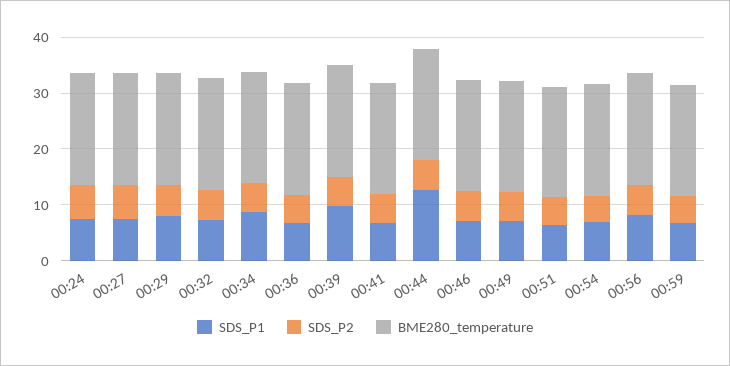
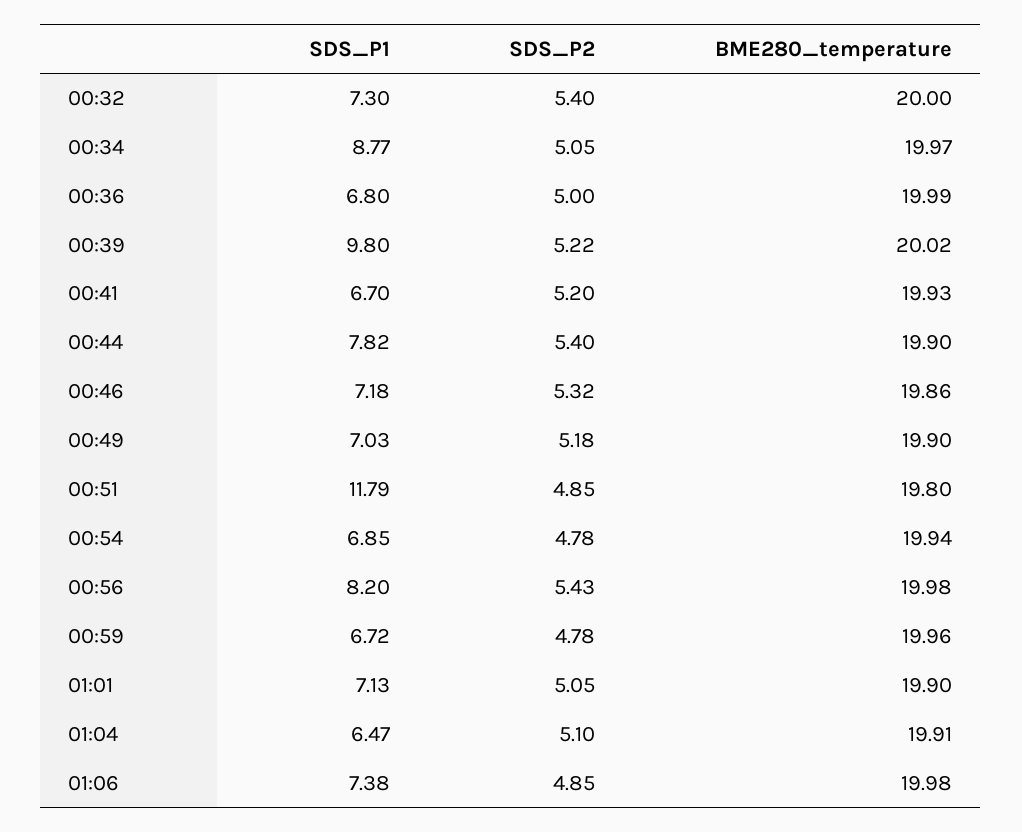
SDS_P1, 00:24: 8 -> none
SDS_P2, 00:24: 6 -> none
BME280_temperature, 00:24: 20 -> none
SDS_P1, 00:27: 8 -> none
SDS_P2, 00:27: 6 -> none
BME280_temperature, 00:27: 20 -> none
SDS_P1, 00:29: 8 -> none
SDS_P2, 00:29: 6 -> none
BME280_temperature, 00:29: 20 -> none
SDS_P1, 00:44: 12 -> 7.82
SDS_P1, 00:51: 6 -> 11.79
SDS_P1, 01:01: none -> 7.13
SDS_P2, 01:01: none -> 5.05
BME280_temperature, 01:01: none -> 19.9
SDS_P1, 01:04: none -> 6.47
SDS_P2, 01:04: none -> 5.1
BME280_temperature, 01:04: none -> 19.91
SDS_P1, 01:06: none -> 7.38
SDS_P2, 01:06: none -> 4.85
BME280_temperature, 01:06: none -> 19.98

